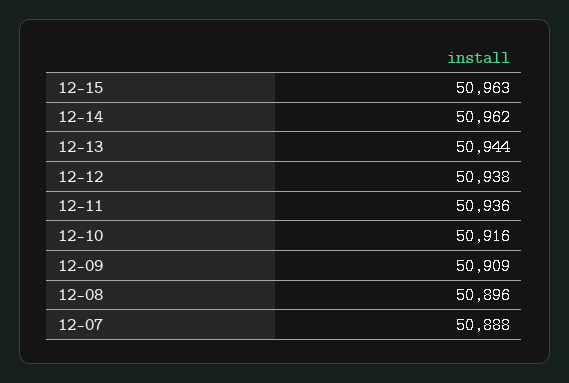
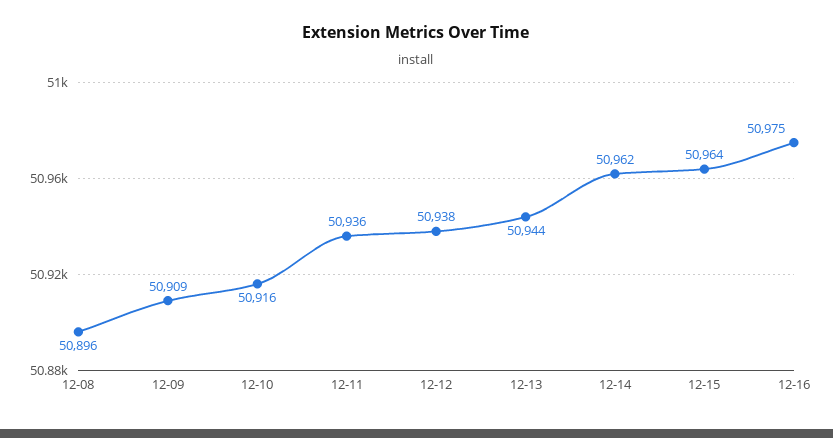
12-15: 50963 -> 50964
12-07: 50888 -> none
12-16: none -> 50975

